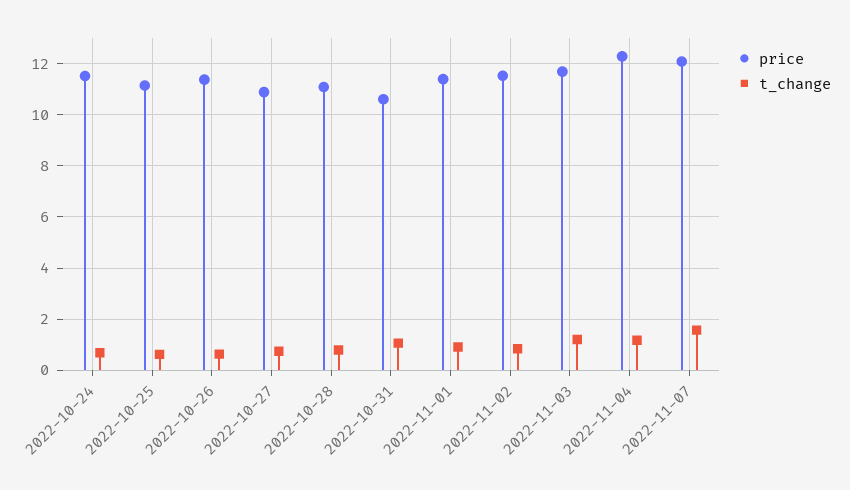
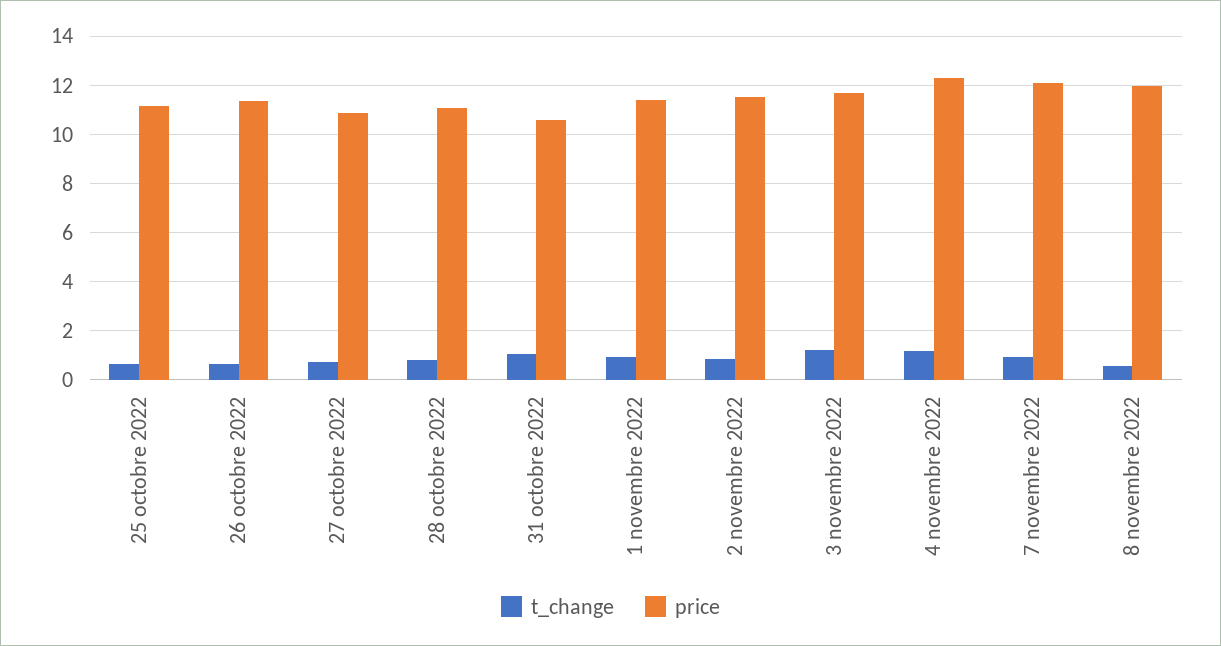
price, 2022-10-24: 11.5 -> none
t_change, 2022-10-24: 0.75 -> none
t_change, 2022-11-07: 1.5 -> 1
t_change, 8 novembre 2022: none -> 0.5
price, 8 novembre 2022: none -> 12

